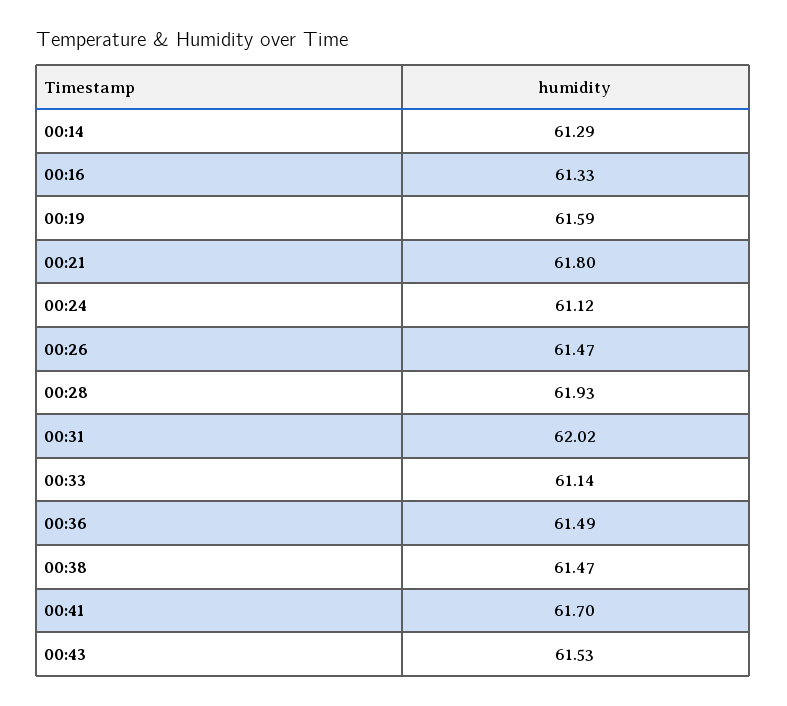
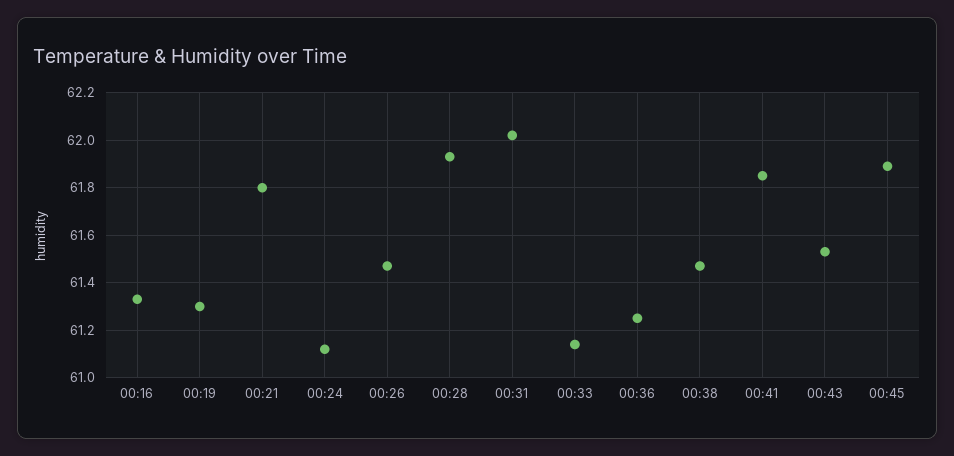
00:14: 61.29 -> none
00:19: 61.59 -> 61.3
00:36: 61.49 -> 61.25
00:41: 61.7 -> 61.85
00:45: none -> 61.9

